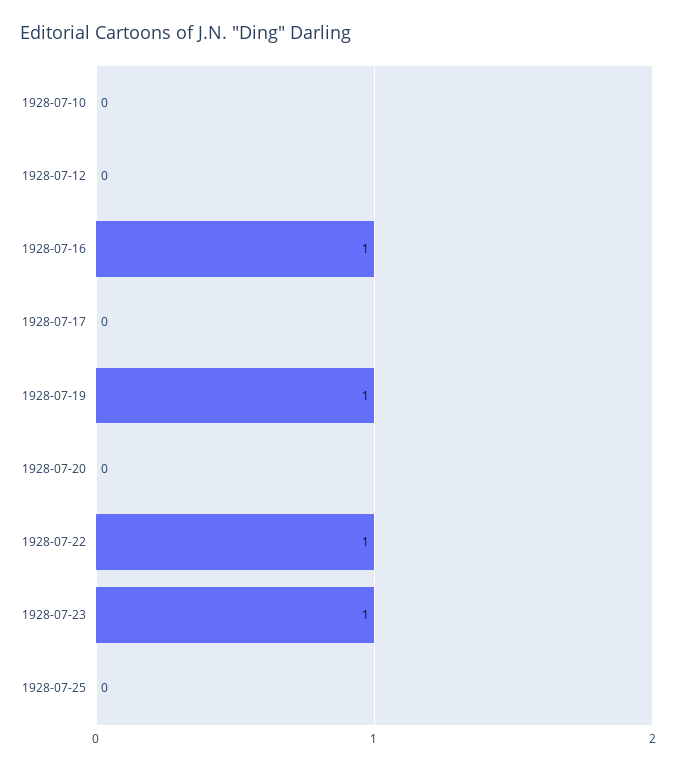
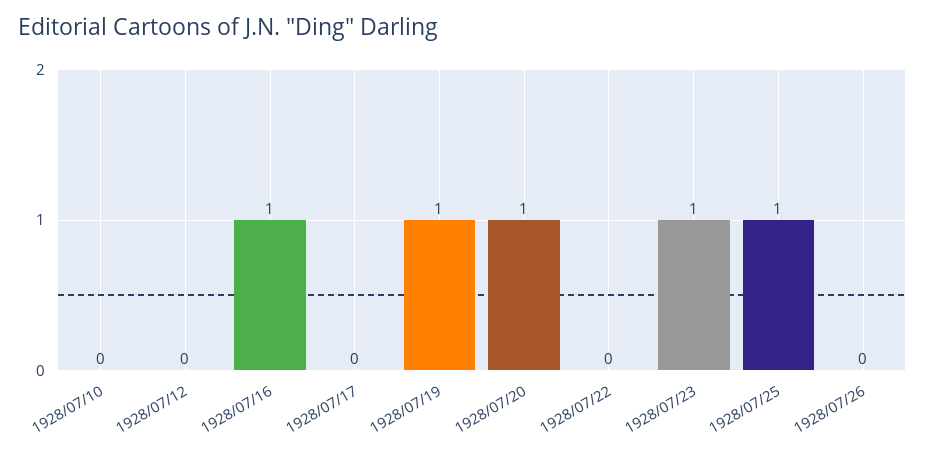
1928-07-20: 0 -> 1
1928-07-22: 1 -> 0
1928-07-25: 0 -> 1
1928/07/26: none -> 0

